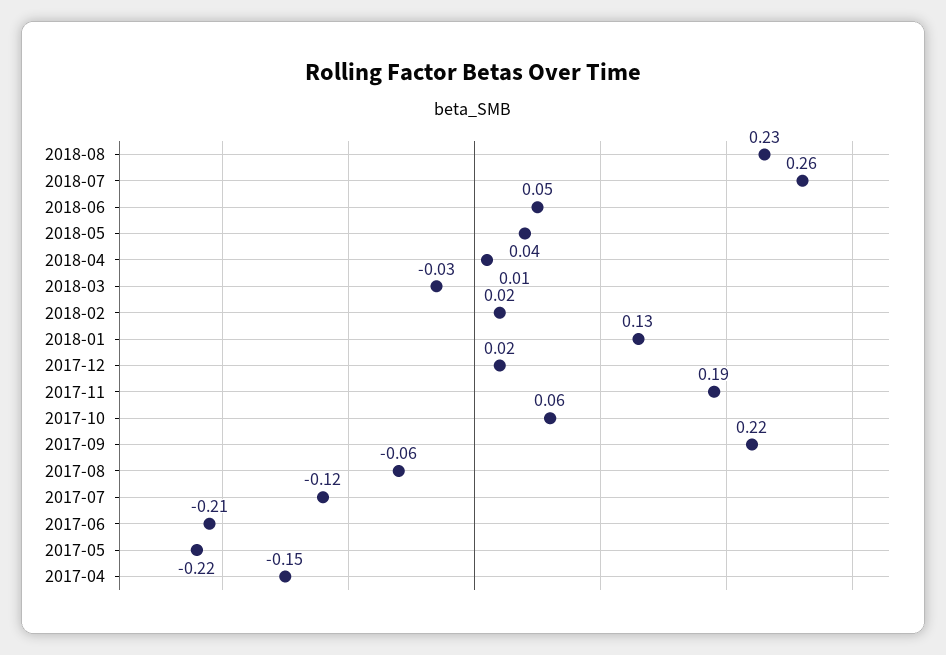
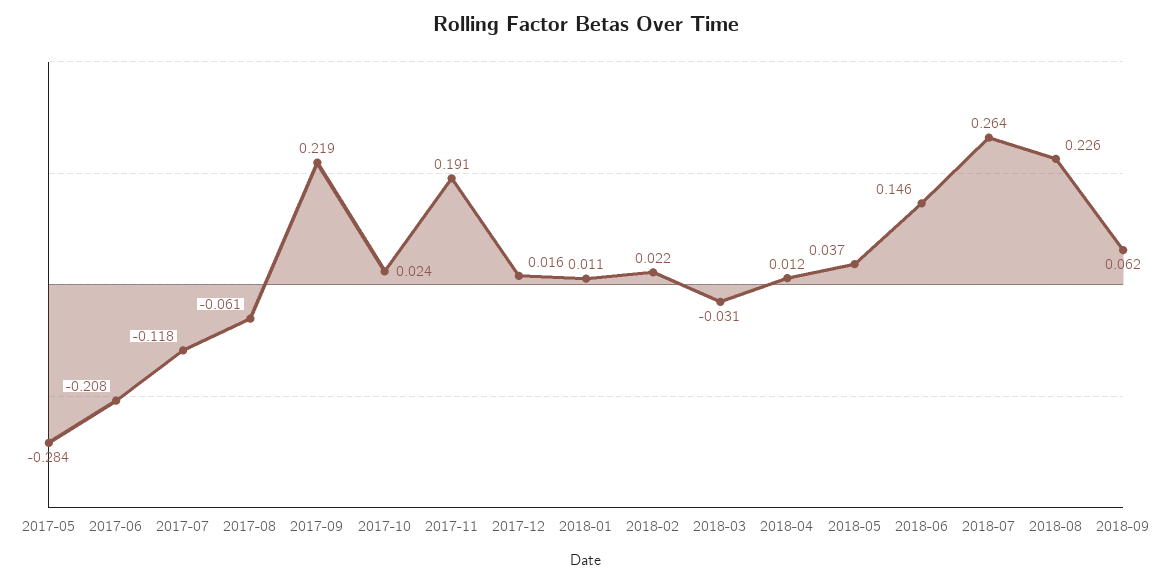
2018-06: 0.05 -> 0.146
2018-01: 0.13 -> 0.011
2017-10: 0.06 -> 0.024
2017-05: -0.22 -> -0.284
2017-04: -0.15 -> none
2018-09: none -> 0.062

